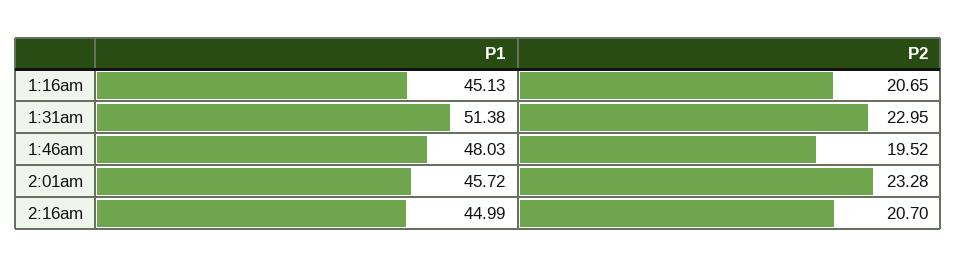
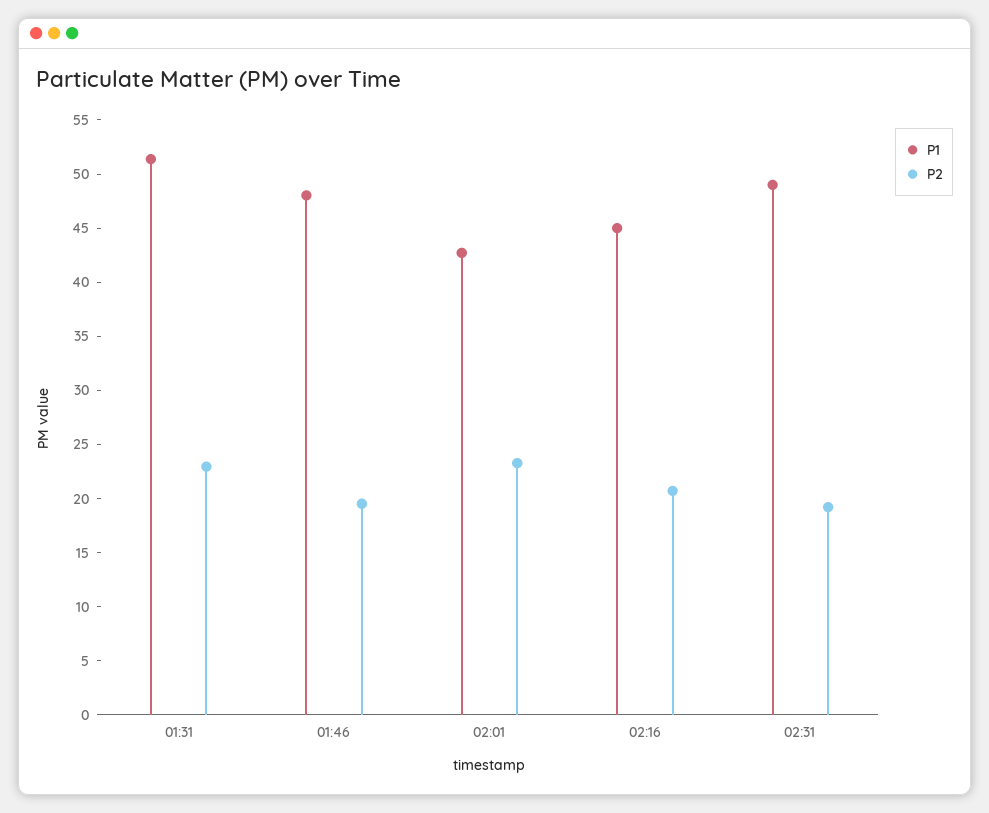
P1, 1:16am: 45.13 -> none
P2, 1:16am: 20.65 -> none
P1, 2:01am: 45.72 -> 43
P1, 02:31: none -> 49
P2, 02:31: none -> 19

